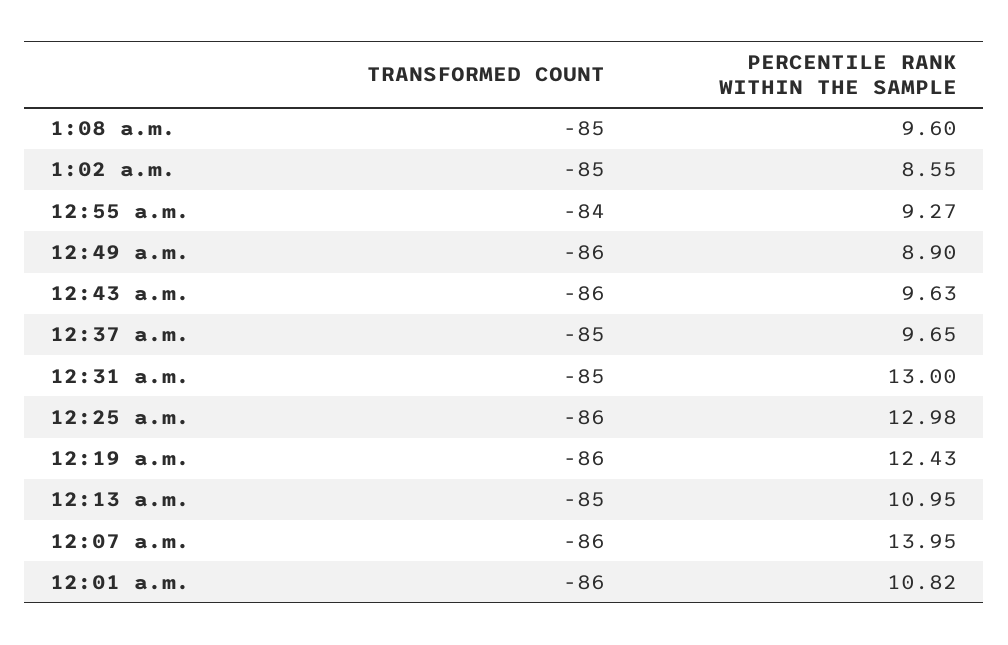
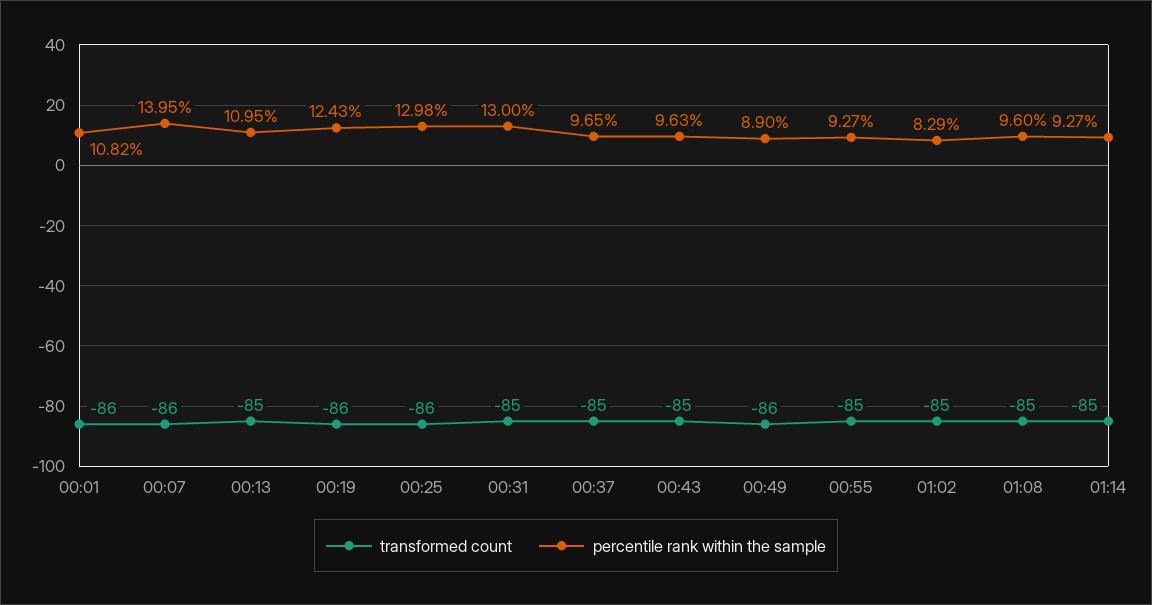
PERCENTILE RANK WITHIN THE SAMPLE, 1:02 a.m.: 8.55 -> 8.29
TRANSFORMED COUNT, 12:55 a.m.: -84 -> -85
TRANSFORMED COUNT, 12:43 a.m.: -86 -> -85
TRANSFORMED COUNT, 01:14: none -> -85
PERCENTILE RANK WITHIN THE SAMPLE, 01:14: none -> 9.27

